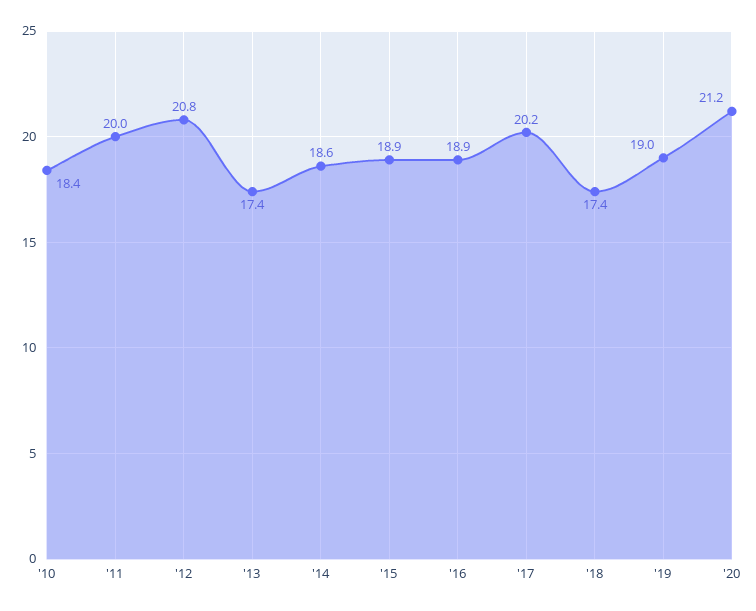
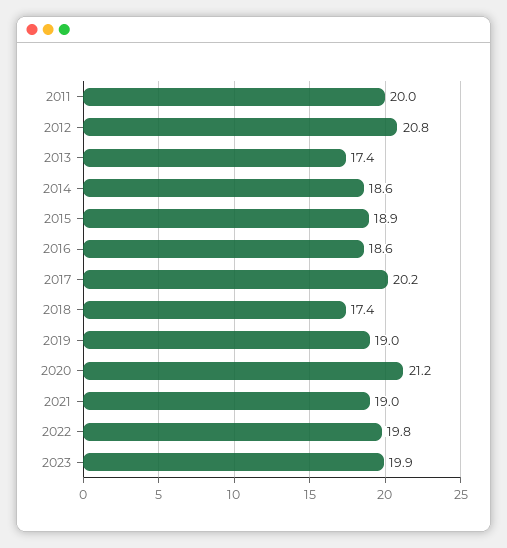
'10: 18.4 -> none
'16: 18.9 -> 18.6
2021: none -> 19
2022: none -> 19.8
2023: none -> 19.9

